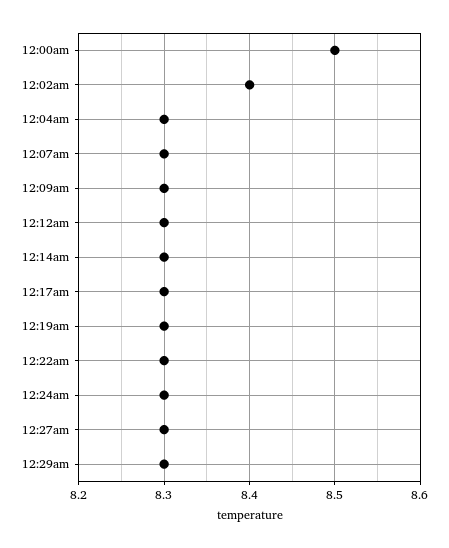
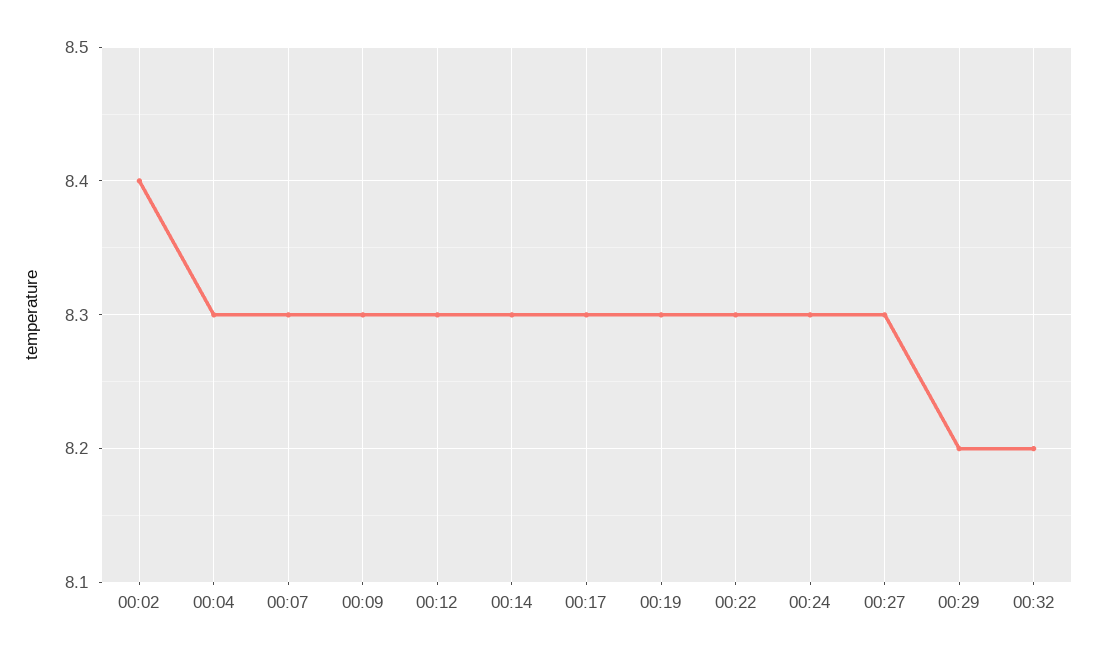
12:00am: 8.5 -> none
12:29am: 8.3 -> 8.2
00:32: none -> 8.2

